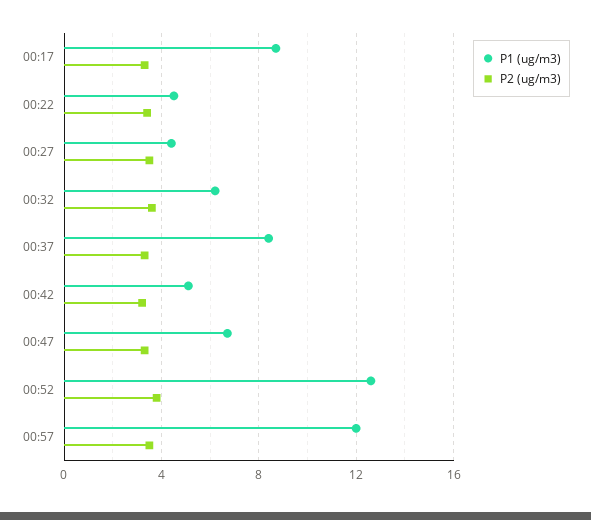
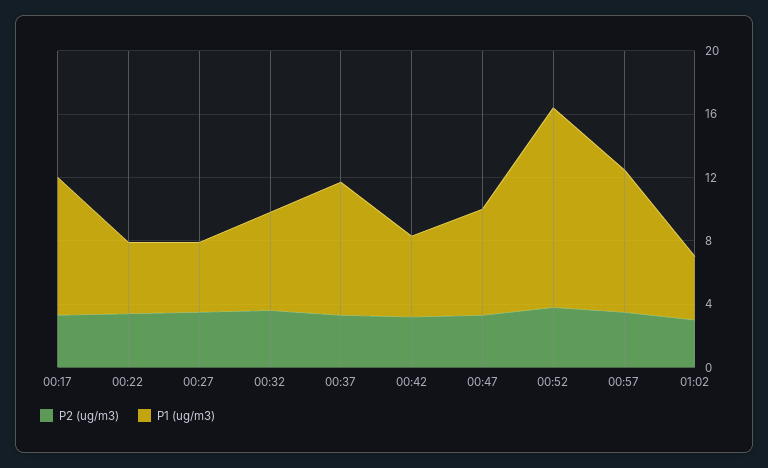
P1 (ug/m3), 00:57: 12 -> 9
P2 (ug/m3), 01:02: none -> 3
P1 (ug/m3), 01:02: none -> 4

